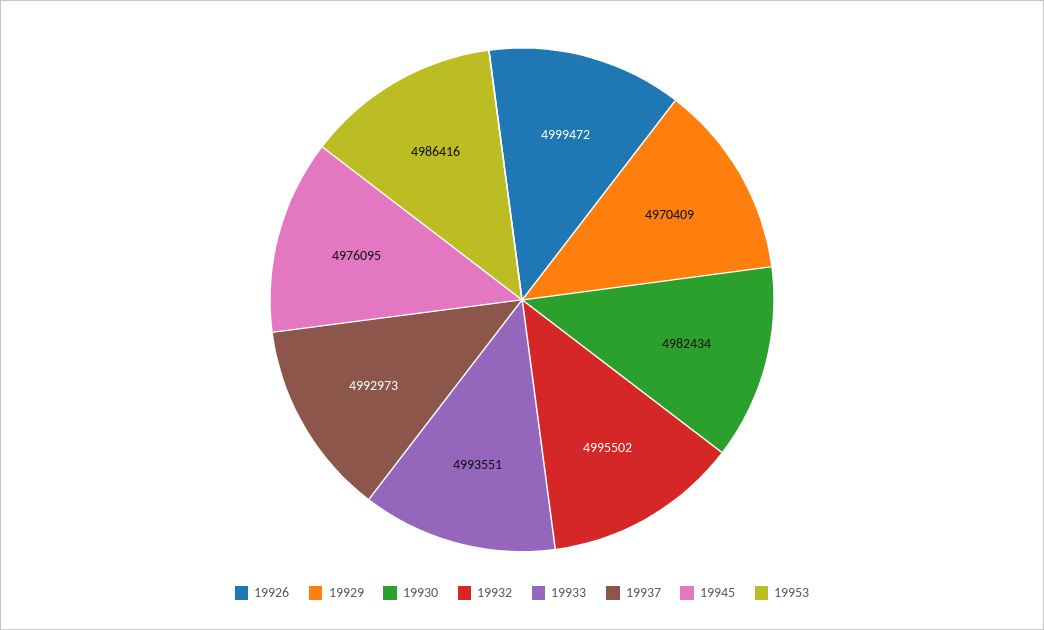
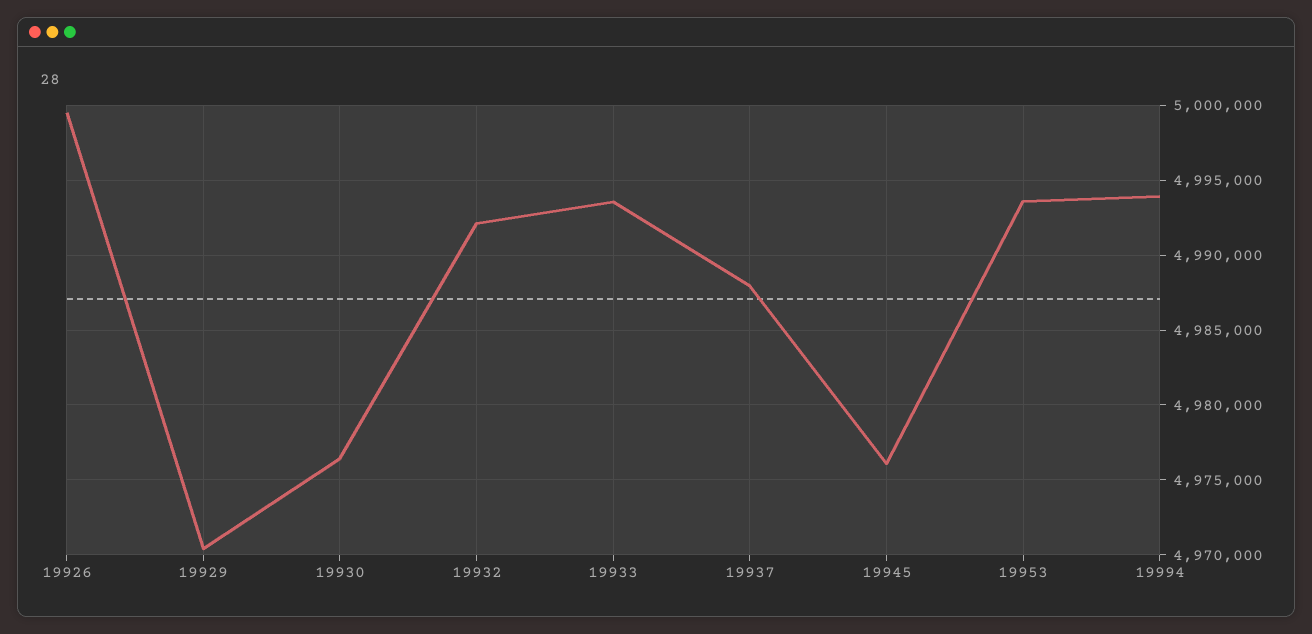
19930: 4982434 -> 4976500
19932: 4995502 -> 4992000
19937: 4992973 -> 4988000
19953: 4986416 -> 4993500
19994: none -> 4994000

